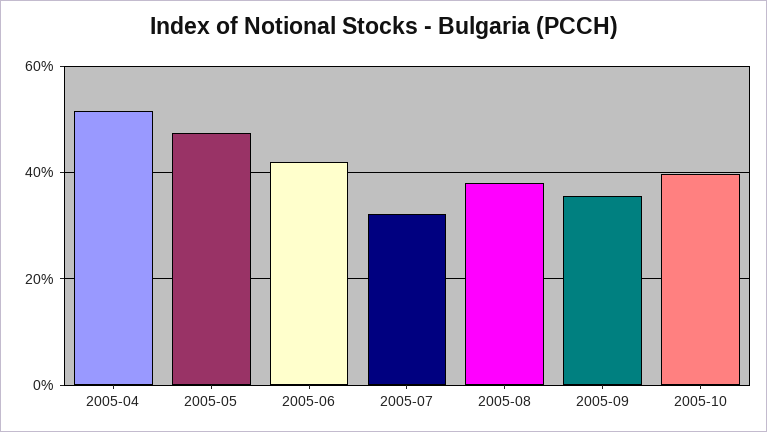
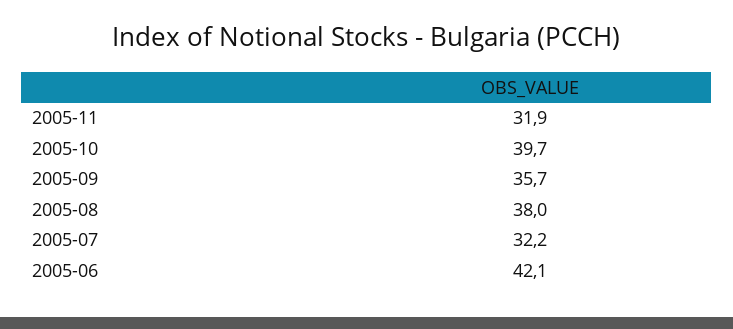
2005-04: 52 -> none
2005-05: 48 -> none
2005-11: none -> 31.9

